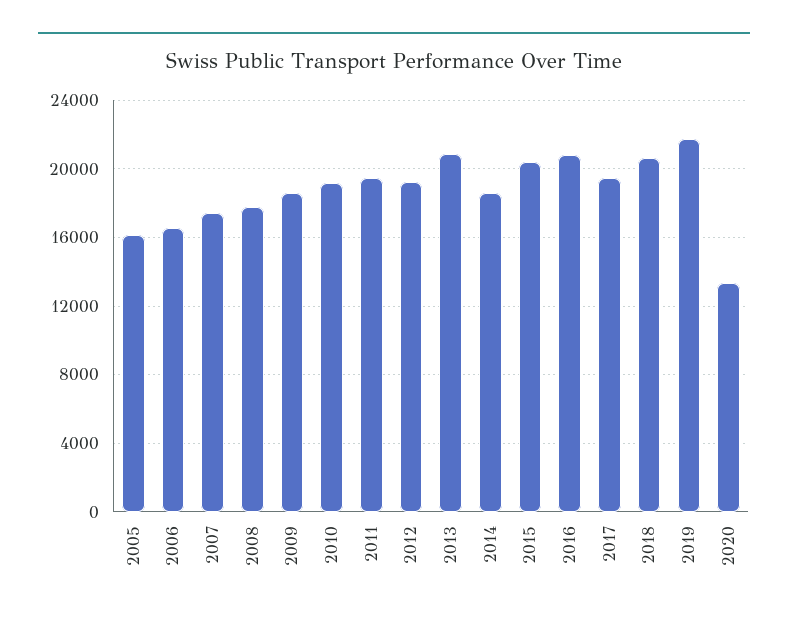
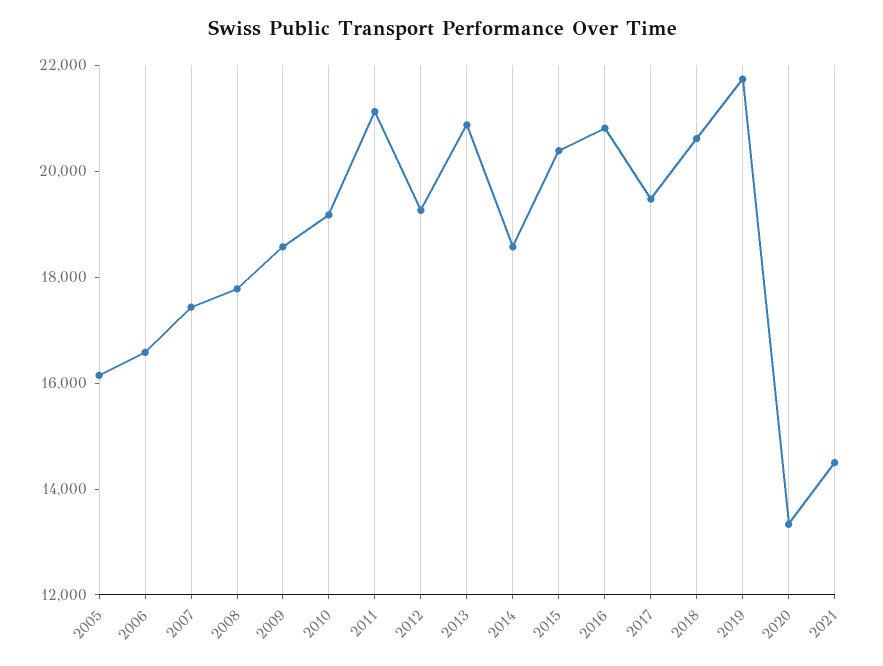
2011: 19500 -> 21000
2021: none -> 14500

